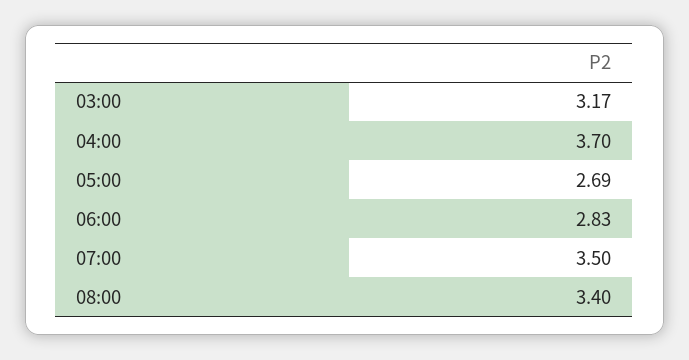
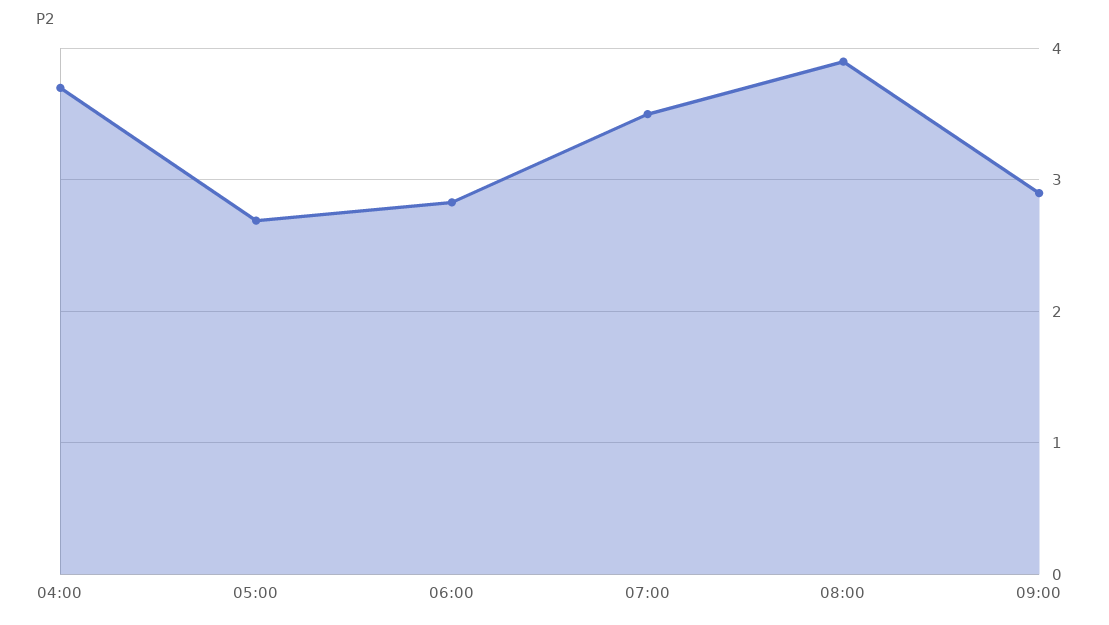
03:00: 3.17 -> none
08:00: 3.4 -> 3.9
09:00: none -> 2.9

